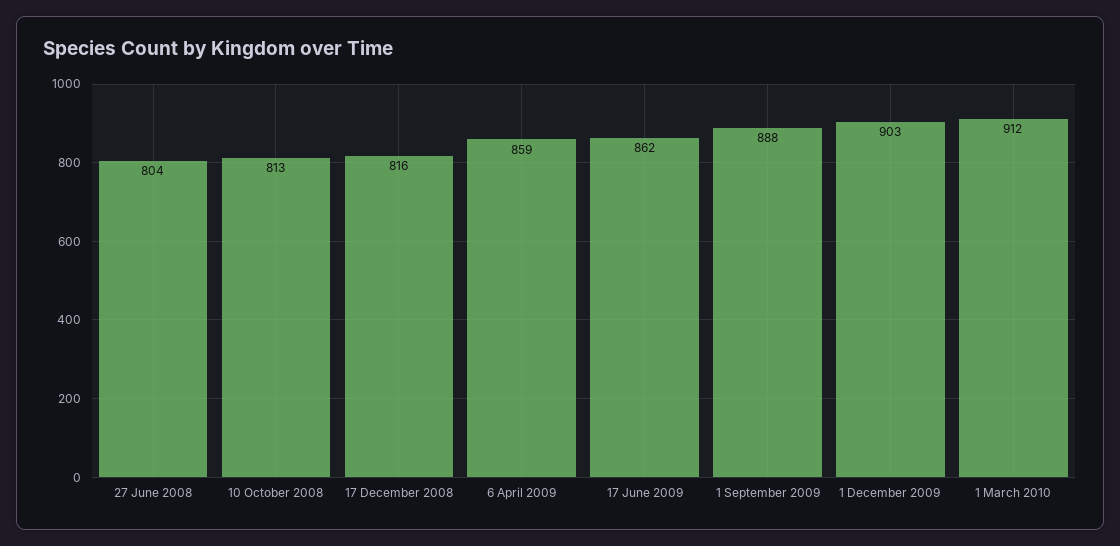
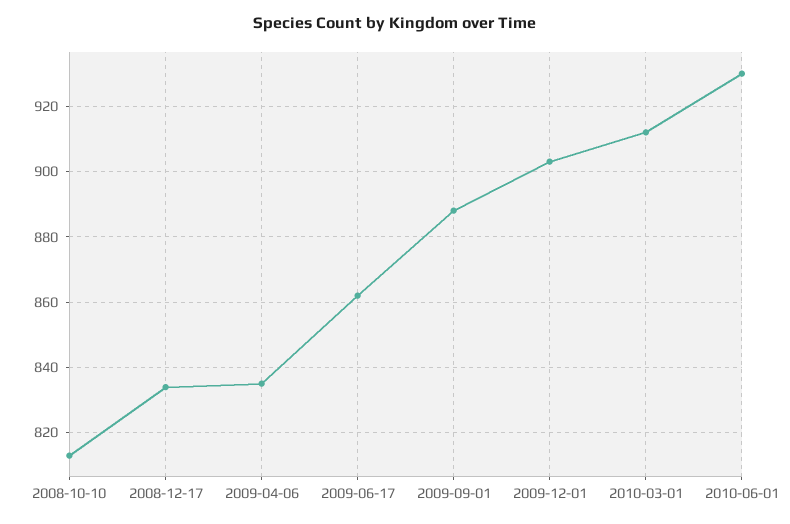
27 June 2008: 804 -> none
17 December 2008: 816 -> 835
6 April 2009: 859 -> 835
2010-06-01: none -> 930

